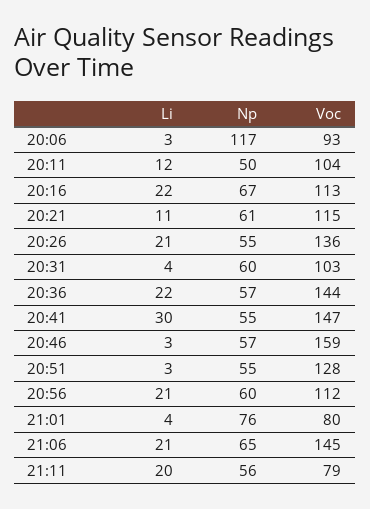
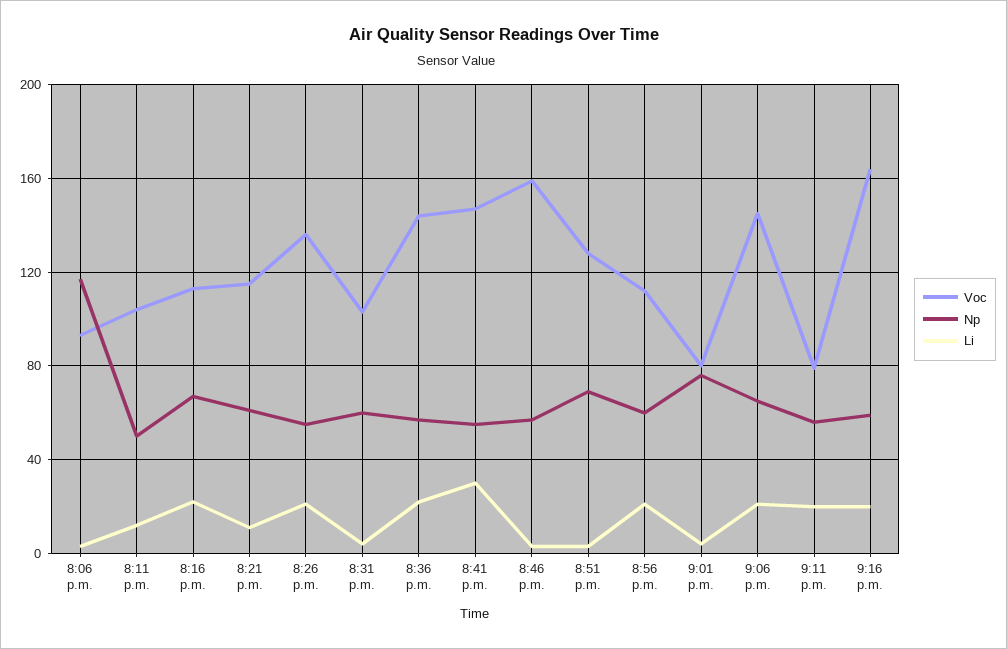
Np, 20:51: 55 -> 70
Voc, 9:16 p.m.: none -> 165
Np, 9:16 p.m.: none -> 60
Li, 9:16 p.m.: none -> 20

